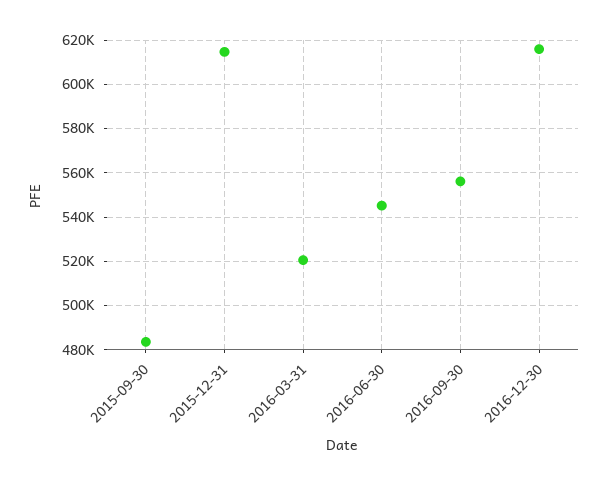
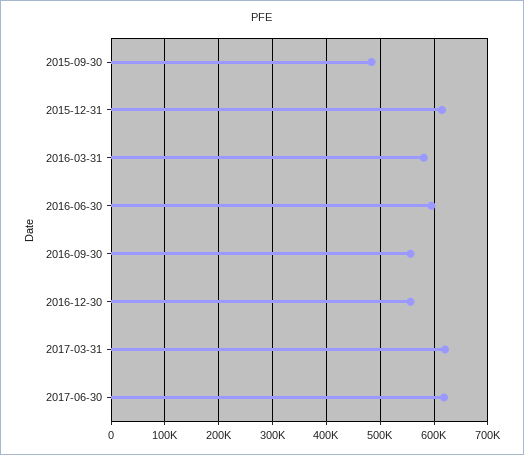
2016-03-31: 520000 -> 580000
2016-06-30: 545000 -> 600000
2016-12-30: 615000 -> 560000
2017-03-31: none -> 620000
2017-06-30: none -> 620000

